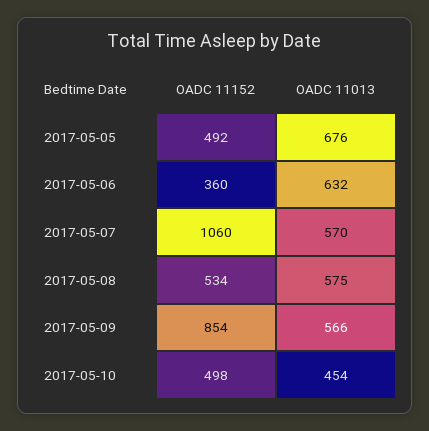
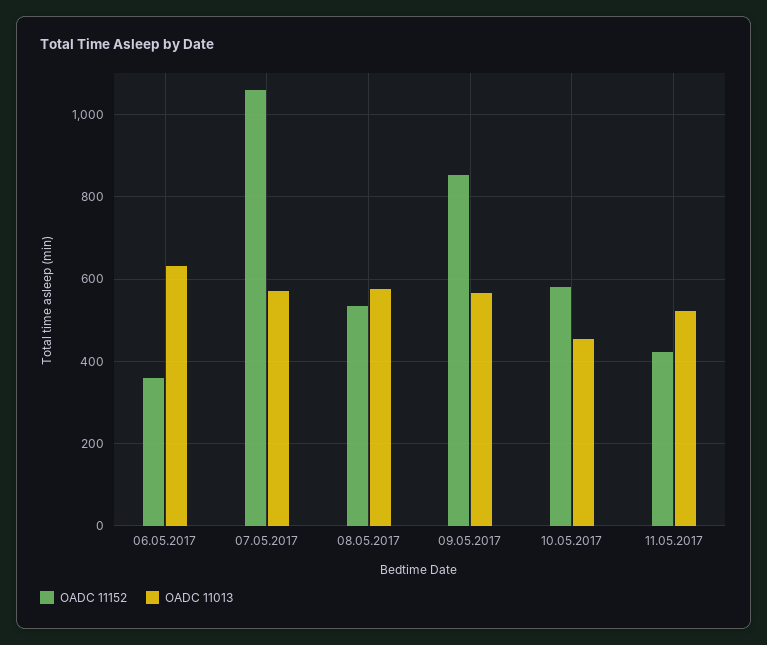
OADC 11152, 2017-05-05: 492 -> none
OADC 11013, 2017-05-05: 676 -> none
OADC 11152, 2017-05-10: 498 -> 580
OADC 11152, 11.05.2017: none -> 420
OADC 11013, 11.05.2017: none -> 520

